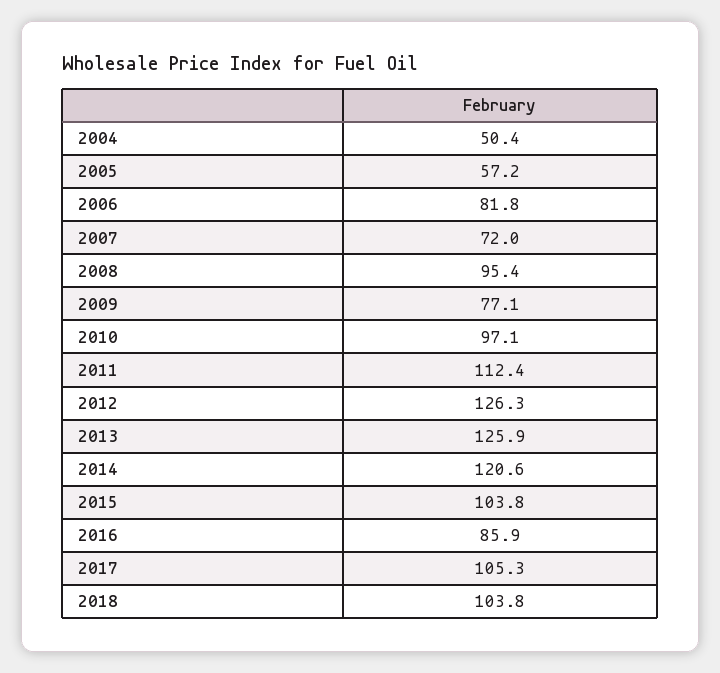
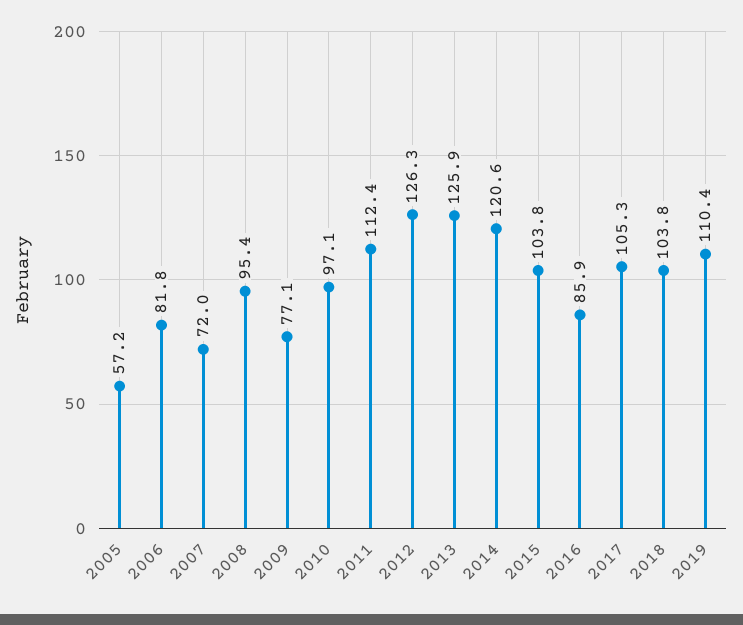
2004: 50.4 -> none
2019: none -> 110.4

